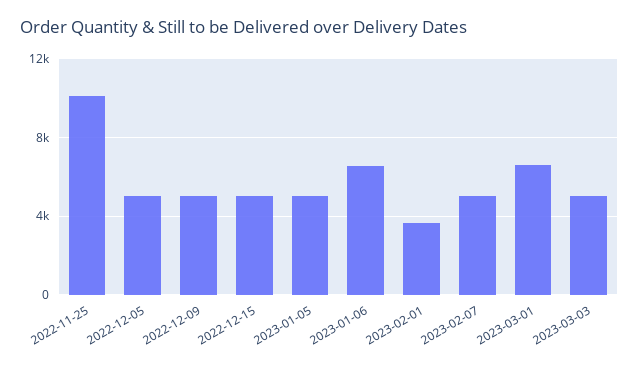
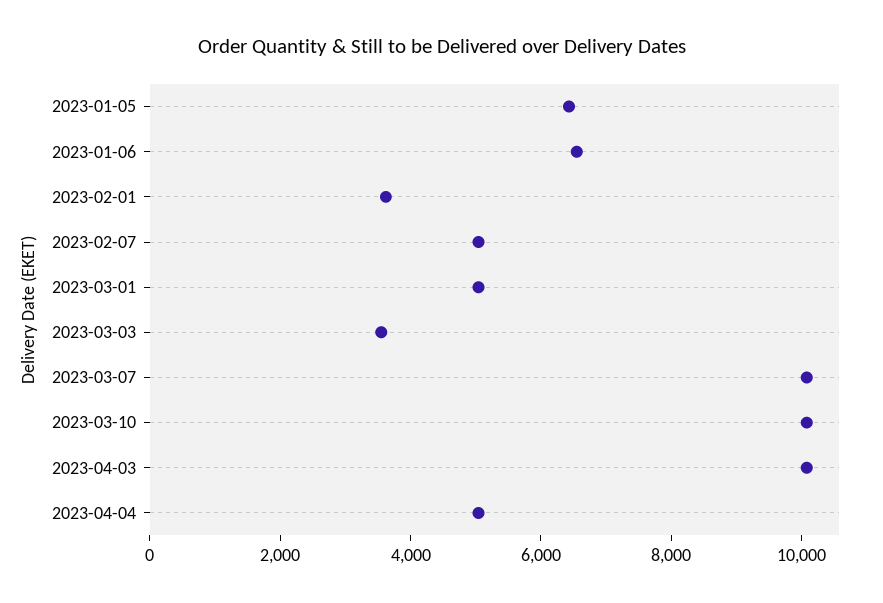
2022-11-25: 10000 -> none
2022-12-05: 5000 -> none
2022-12-09: 5000 -> none
2022-12-15: 5000 -> none
2023-01-05: 5000 -> 6500
2023-03-01: 6500 -> 5000
2023-03-03: 5000 -> 3500
2023-03-07: none -> 10000
2023-03-10: none -> 10000
2023-04-03: none -> 10000
2023-04-04: none -> 5000

